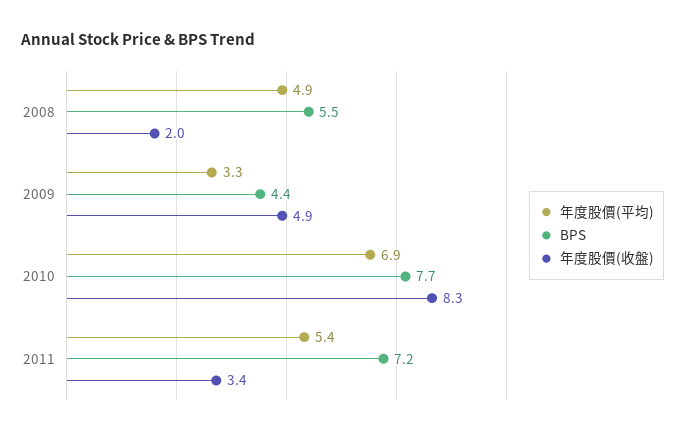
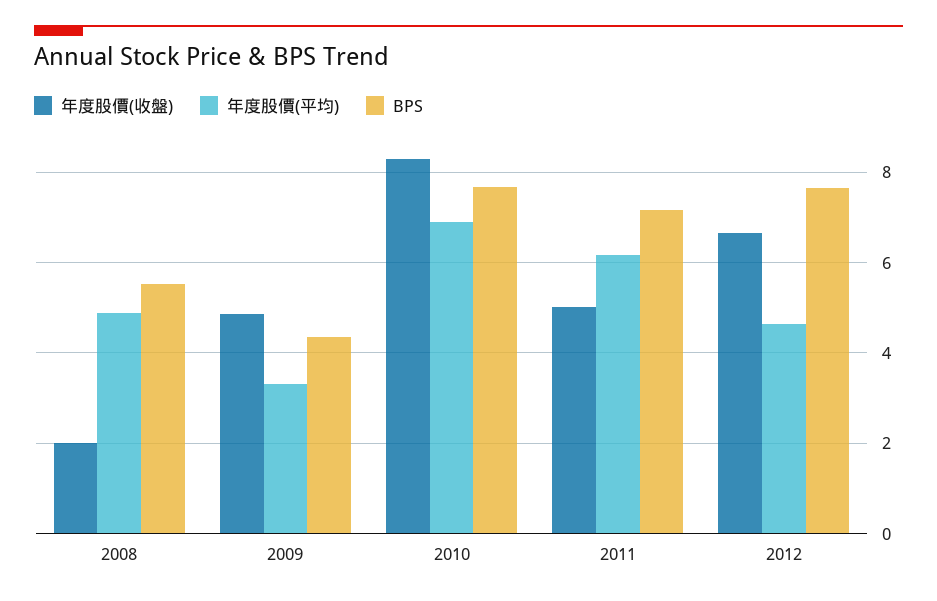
年度股價(平均), 2011: 5.4 -> 6.2
年度股價(收盤), 2011: 3.4 -> 5
年度股價(收盤), 2012: none -> 6.6
年度股價(平均), 2012: none -> 4.6
BPS, 2012: none -> 7.6

